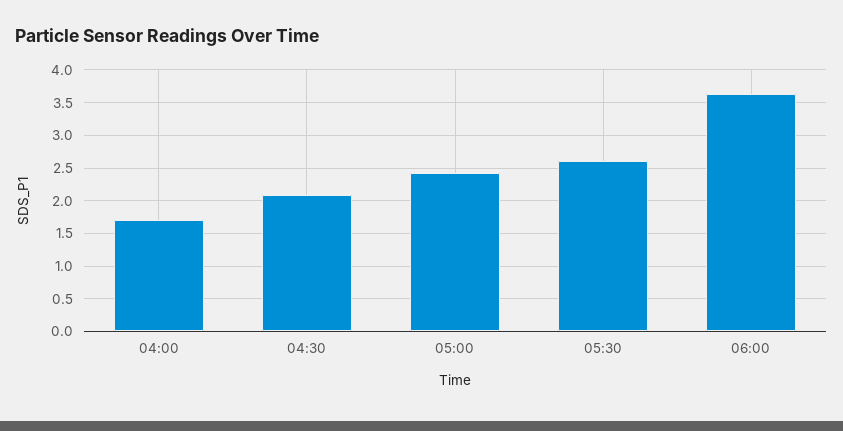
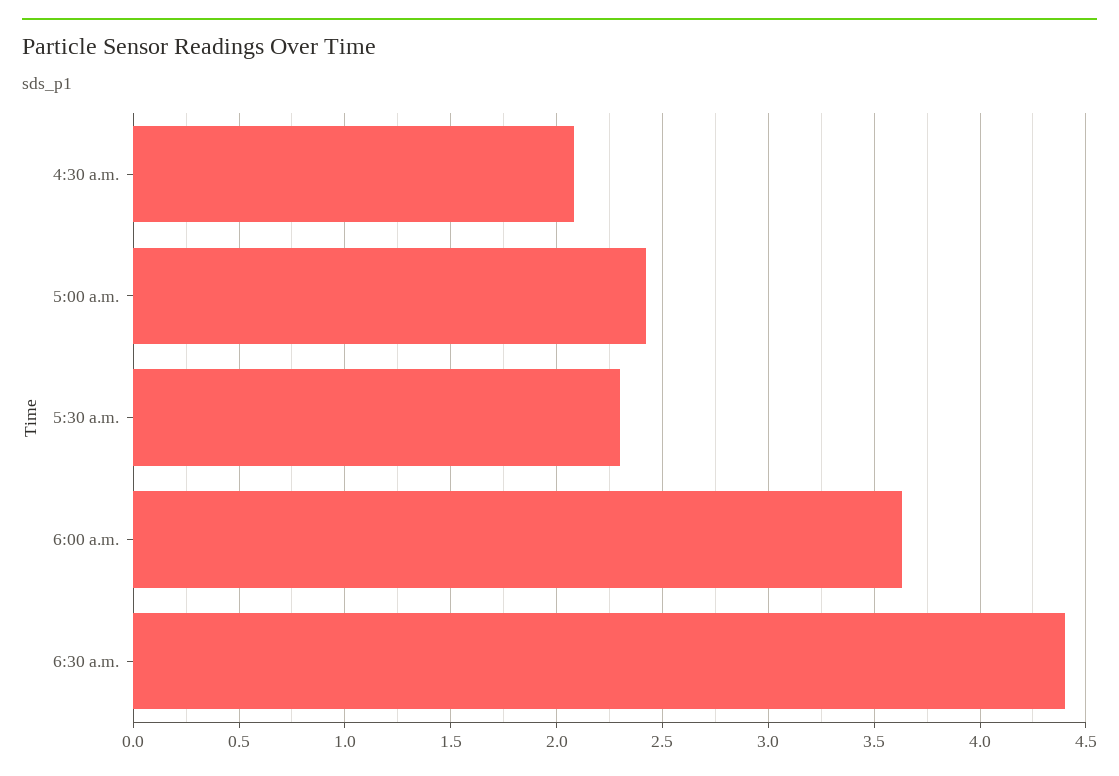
04:00: 1.7 -> none
05:30: 2.6 -> 2.3
6:30 a.m.: none -> 4.4

